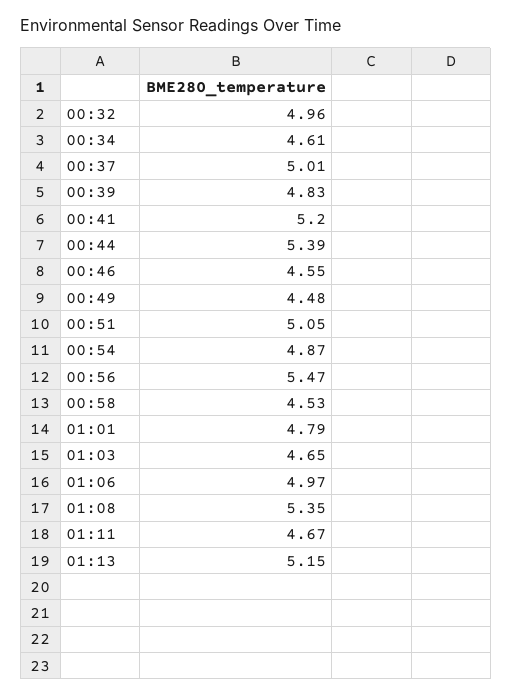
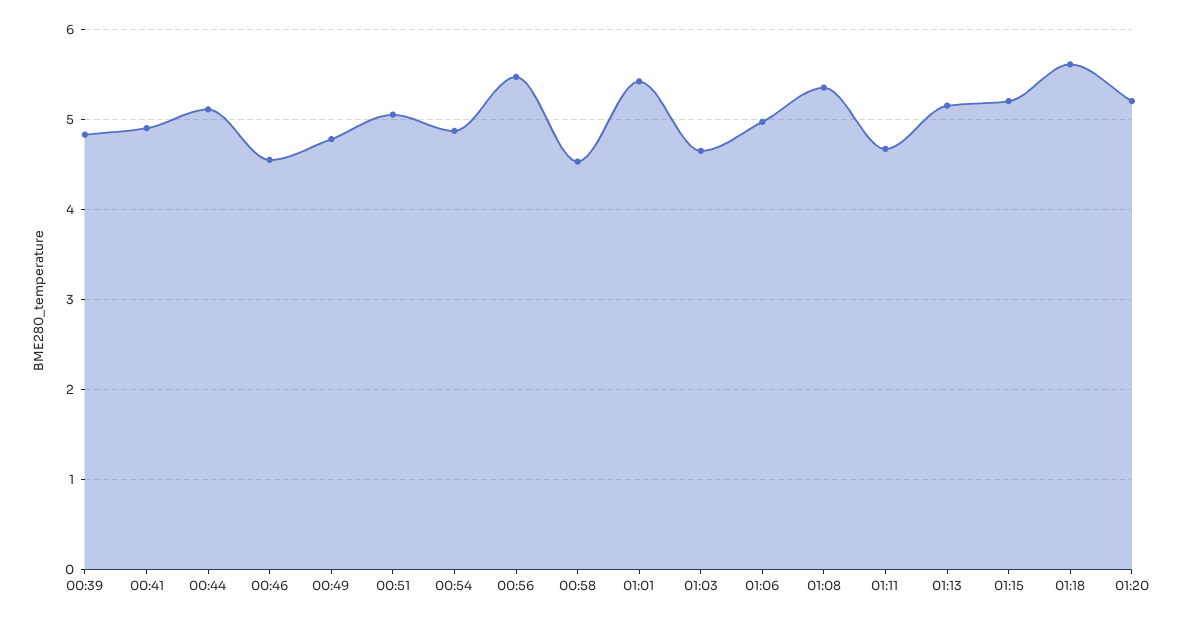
00:32: 4.96 -> none
00:34: 4.61 -> none
00:37: 5.01 -> none
00:41: 5.2 -> 4.9
00:44: 5.39 -> 5.1
00:49: 4.48 -> 4.8
01:01: 4.79 -> 5.4
01:15: none -> 5.2
01:18: none -> 5.6
01:20: none -> 5.2

